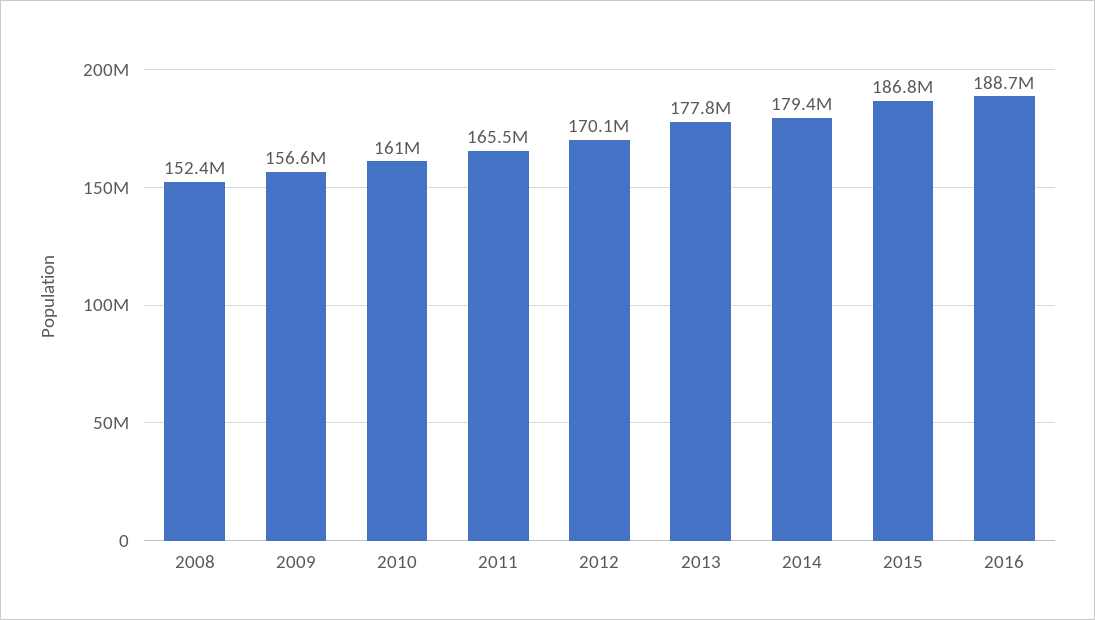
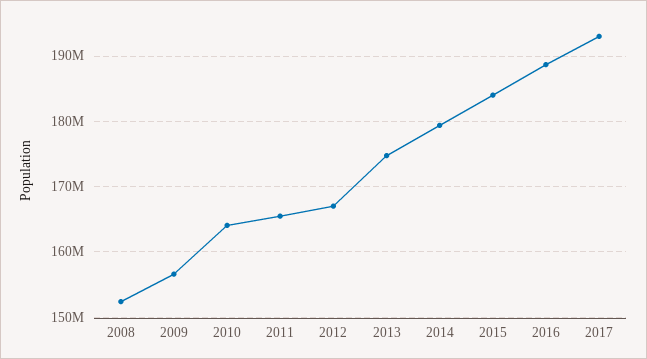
2010: 161000000 -> 164000000
2012: 170100000 -> 167000000
2013: 177800000 -> 175000000
2015: 186800000 -> 184000000
2017: none -> 193000000

